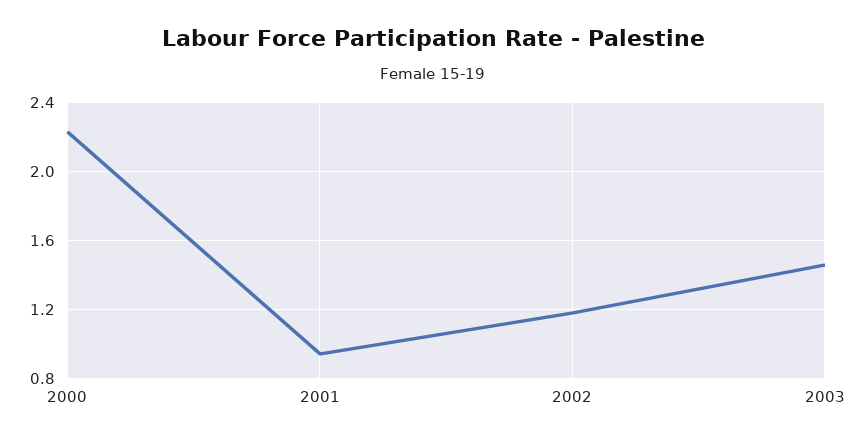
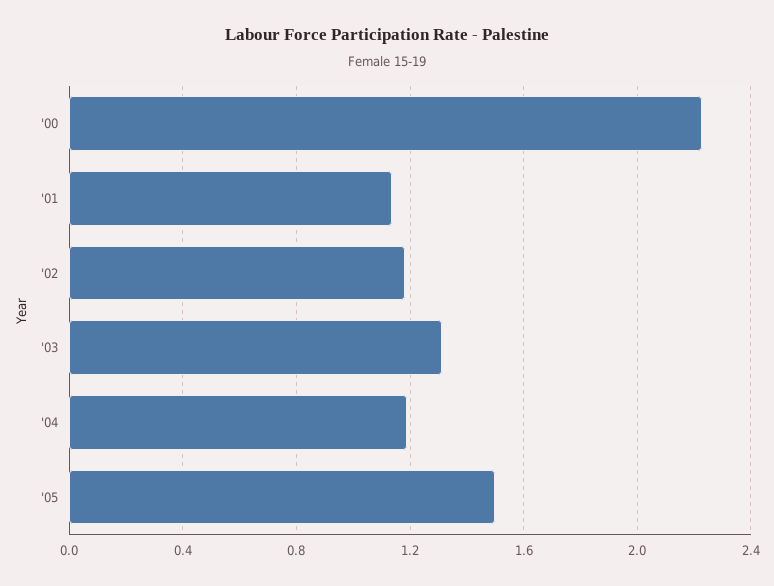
2001: 0.95 -> 1.15
2003: 1.45 -> 1.3
'04: none -> 1.2
'05: none -> 1.5

